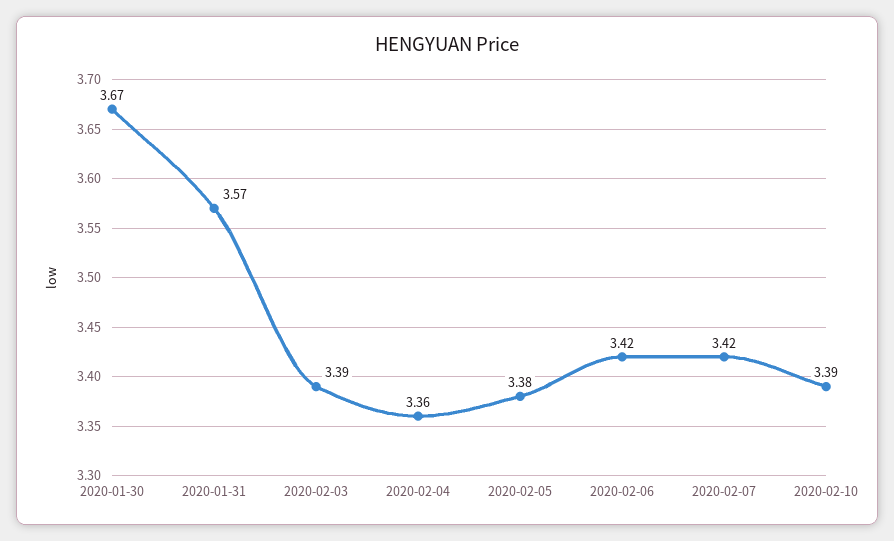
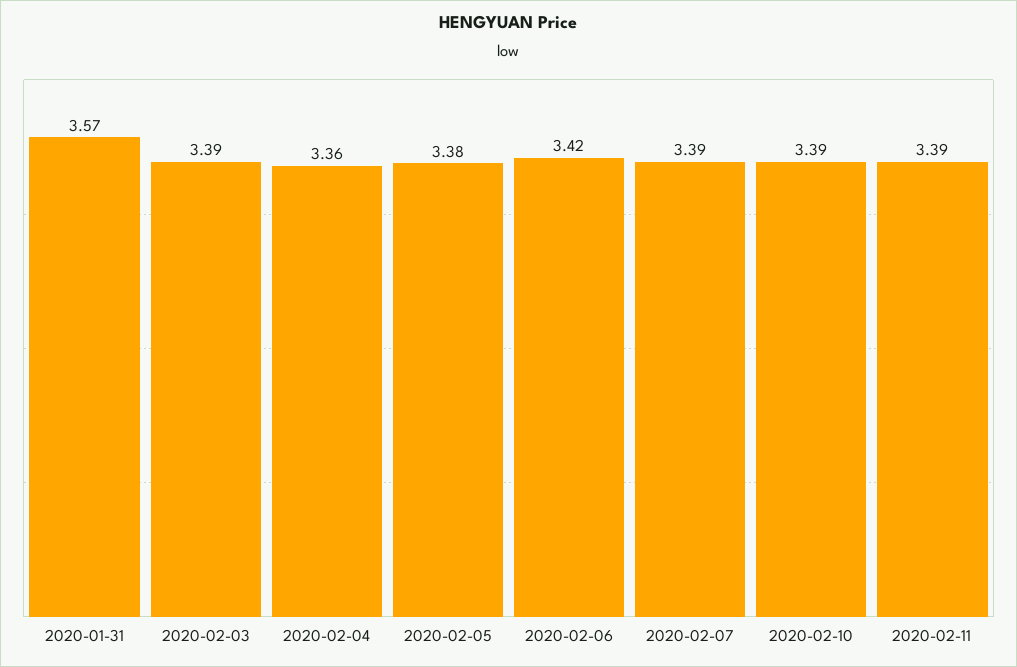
2020-01-30: 3.67 -> none
2020-02-07: 3.42 -> 3.39
2020-02-11: none -> 3.39

